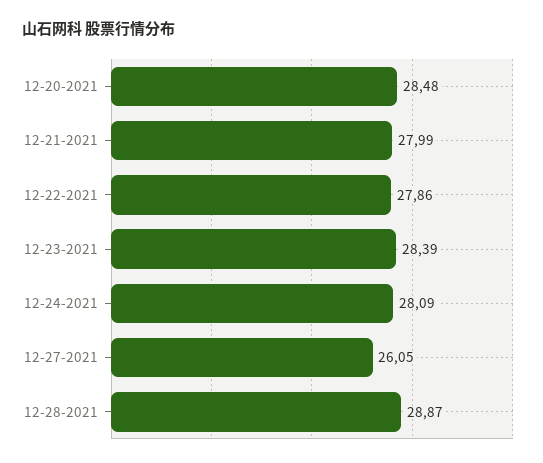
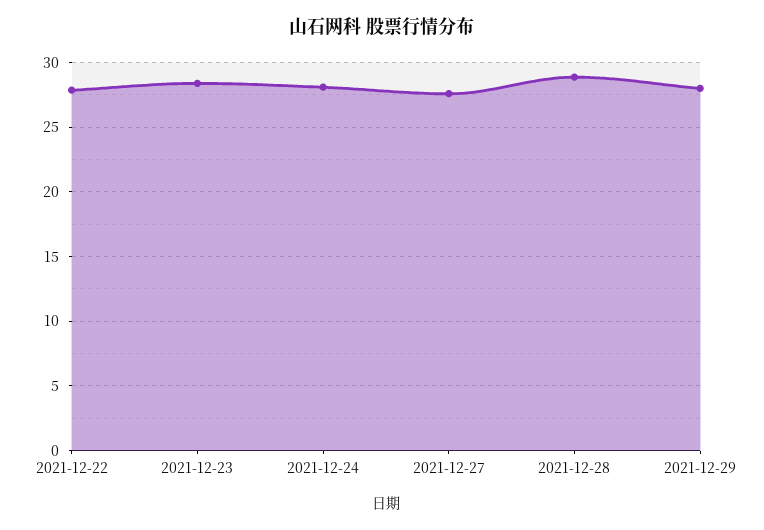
12-20-2021: 28.48 -> none
12-21-2021: 27.99 -> none
12-27-2021: 26.05 -> 27.5
2021-12-29: none -> 28

